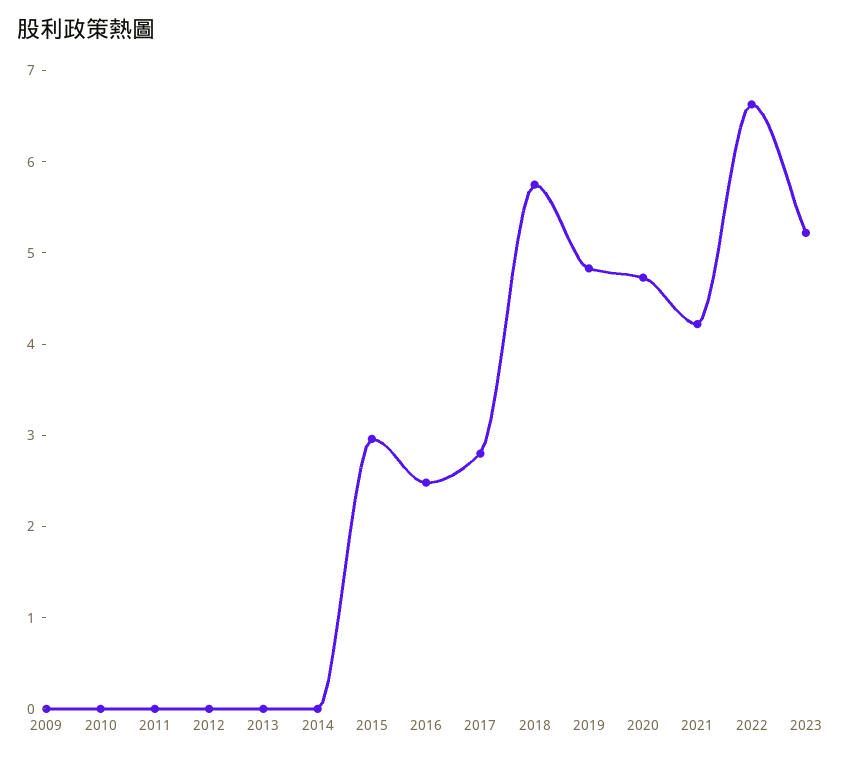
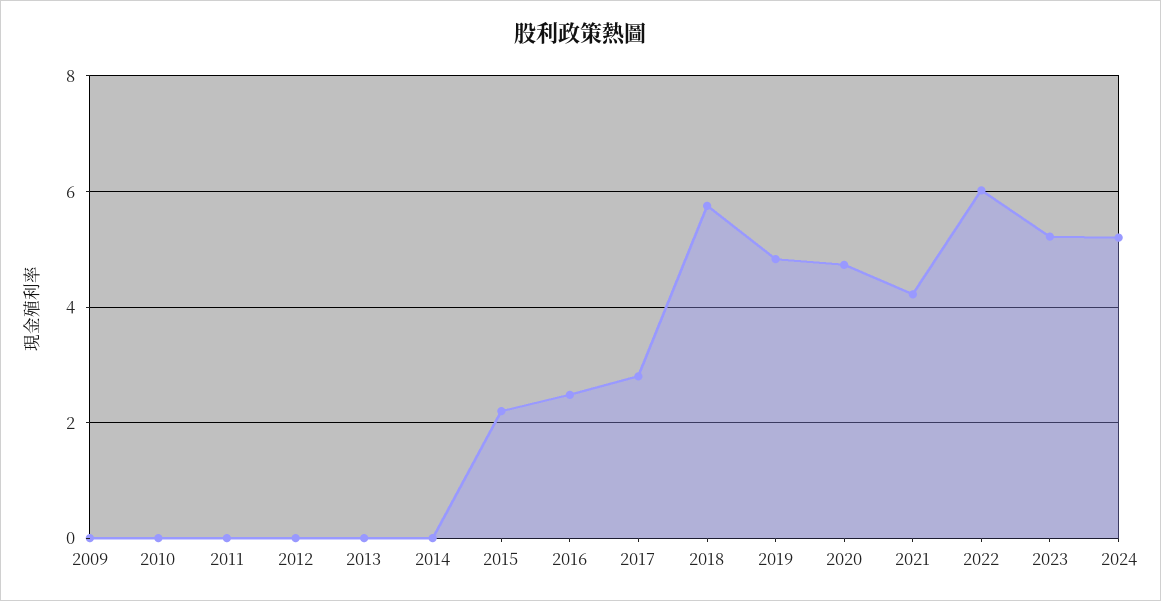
2015: 3 -> 2.2
2022: 6.6 -> 6
2024: none -> 5.2

